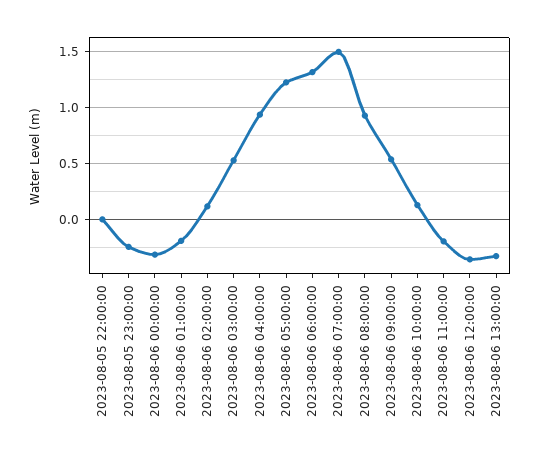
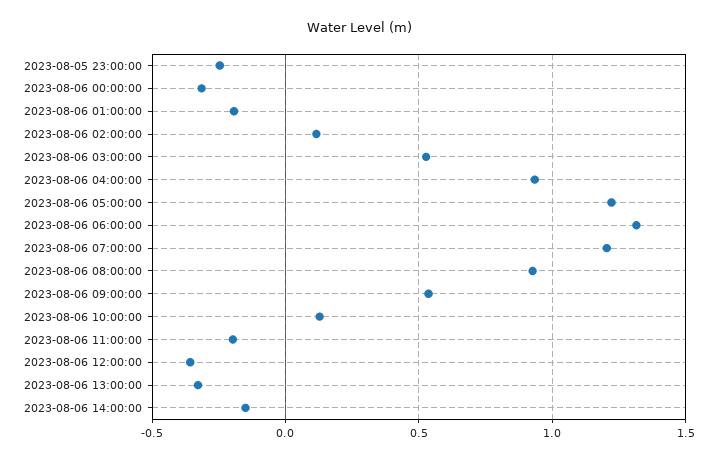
2023-08-05 22:00:00: 0 -> none
2023-08-06 07:00:00: 1.5 -> 1.2
2023-08-06 14:00:00: none -> -0.15

